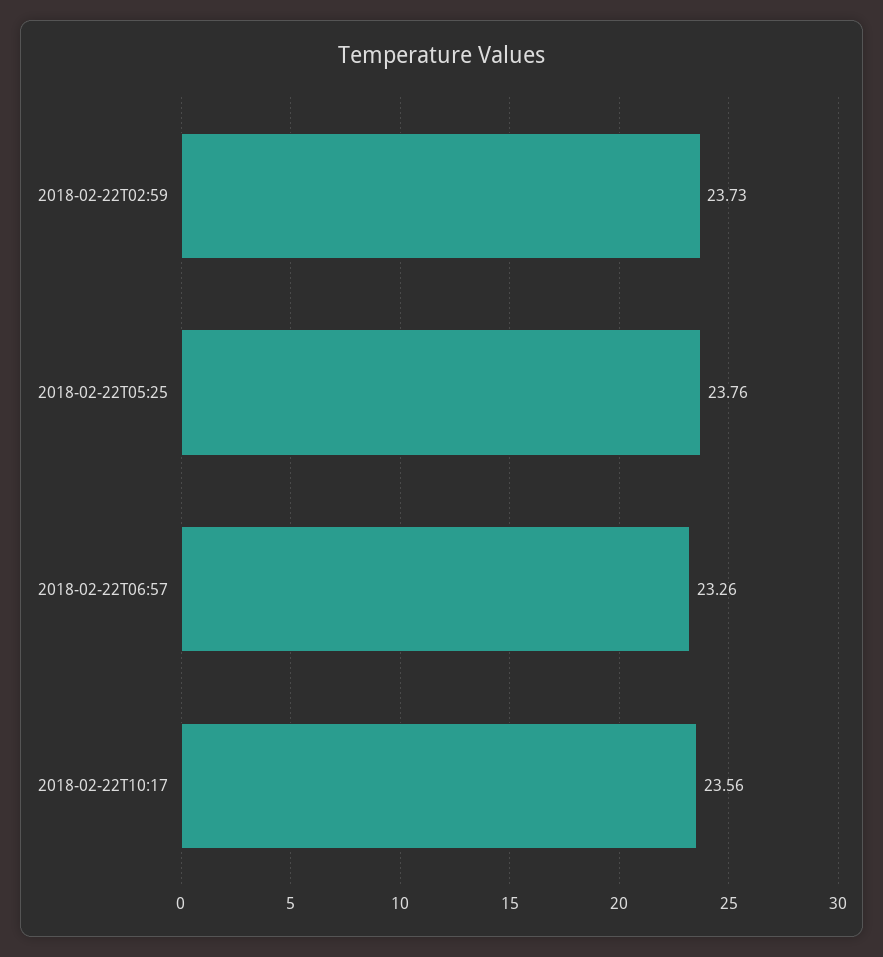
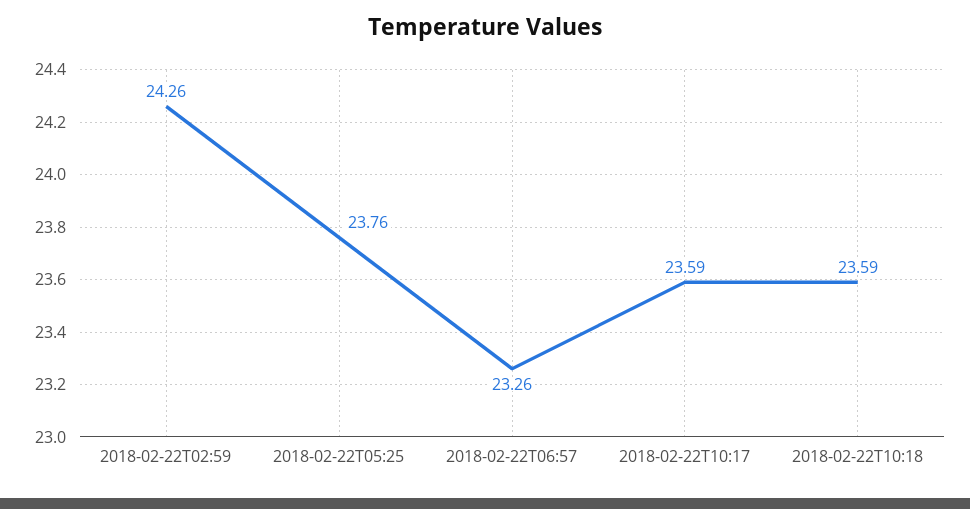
2018-02-22T02:59: 23.73 -> 24.26
2018-02-22T10:17: 23.56 -> 23.59
2018-02-22T10:18: none -> 23.59

